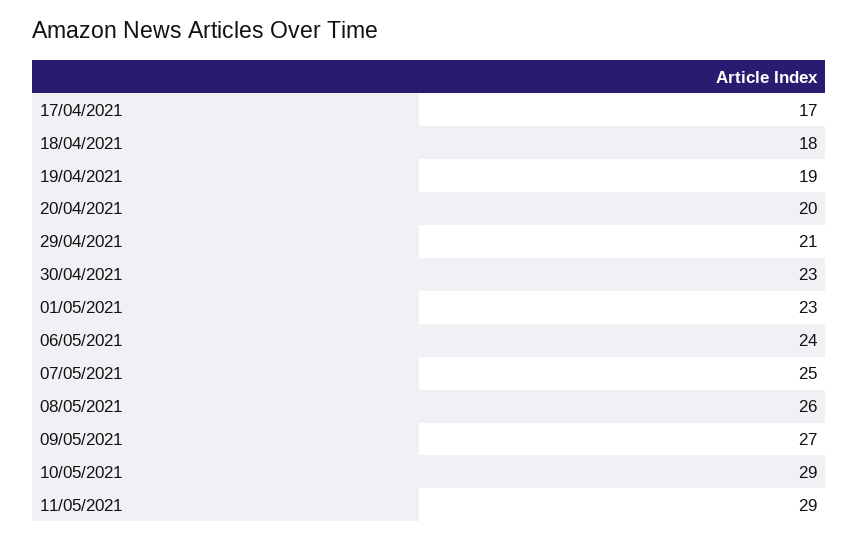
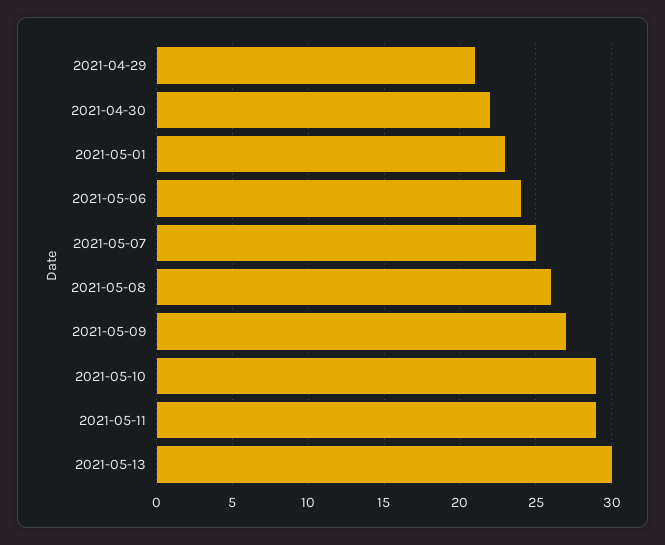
17/04/2021: 17 -> none
18/04/2021: 18 -> none
19/04/2021: 19 -> none
20/04/2021: 20 -> none
30/04/2021: 23 -> 22
2021-05-13: none -> 30

